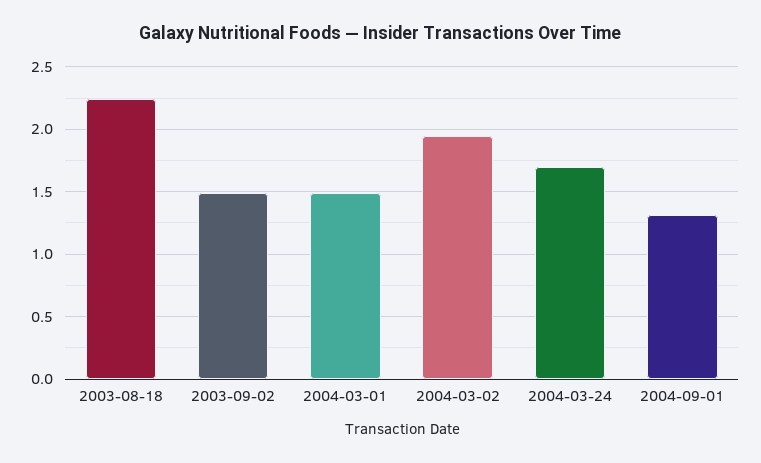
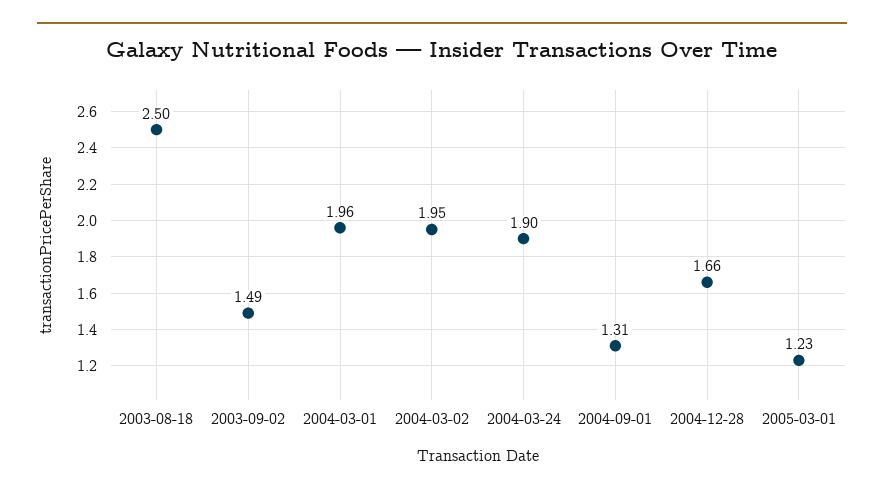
2003-08-18: 2.25 -> 2.5
2004-03-01: 1.5 -> 1.96
2004-03-24: 1.7 -> 1.9
2004-12-28: none -> 1.66
2005-03-01: none -> 1.23

